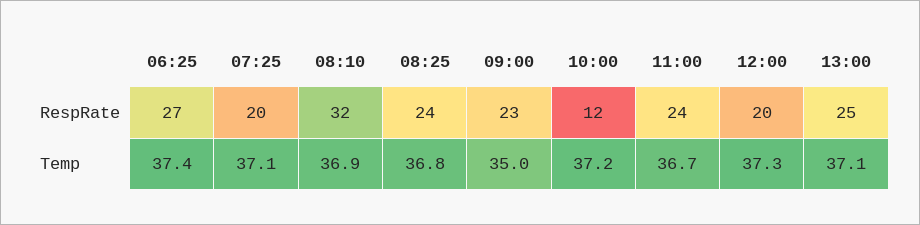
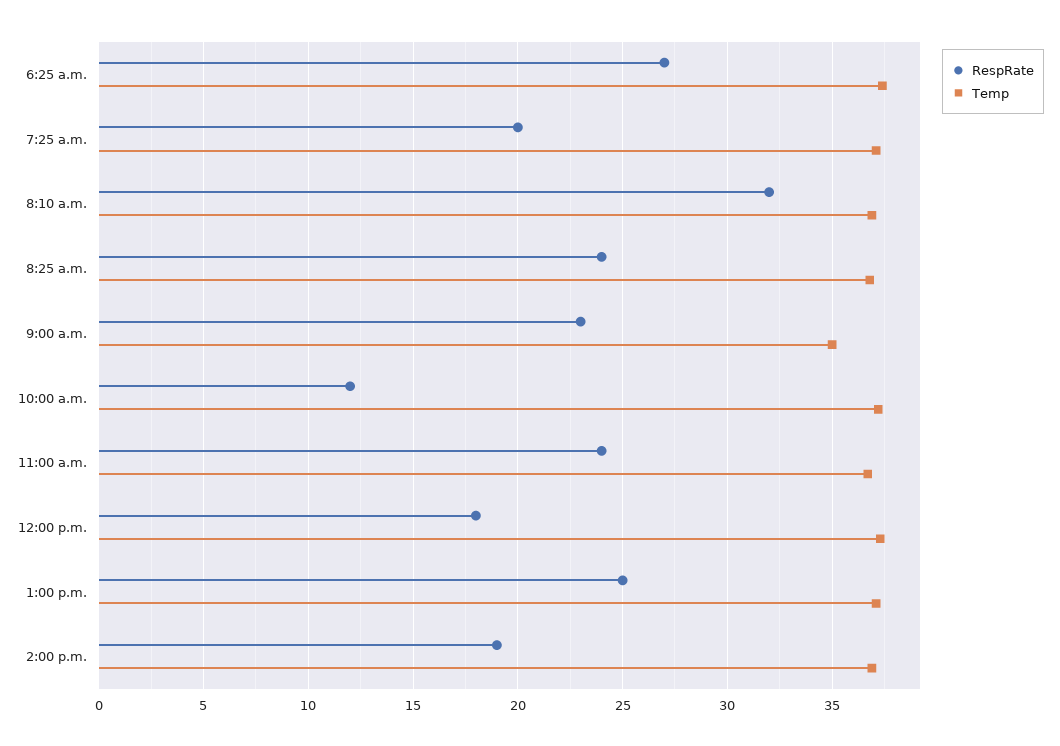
RespRate, 12:00: 20 -> 18
RespRate, 2:00 p.m.: none -> 19
Temp, 2:00 p.m.: none -> 37

